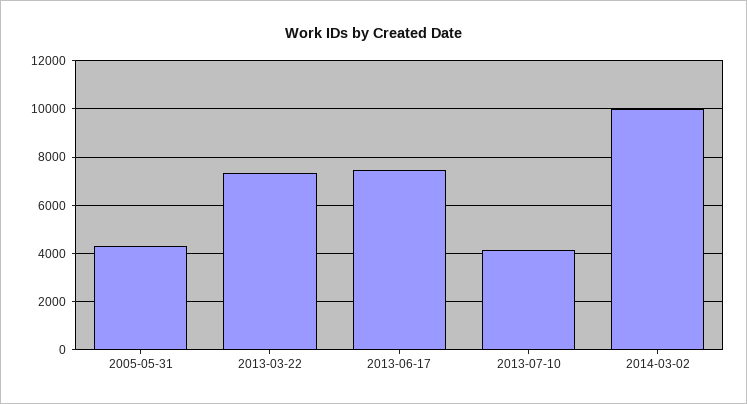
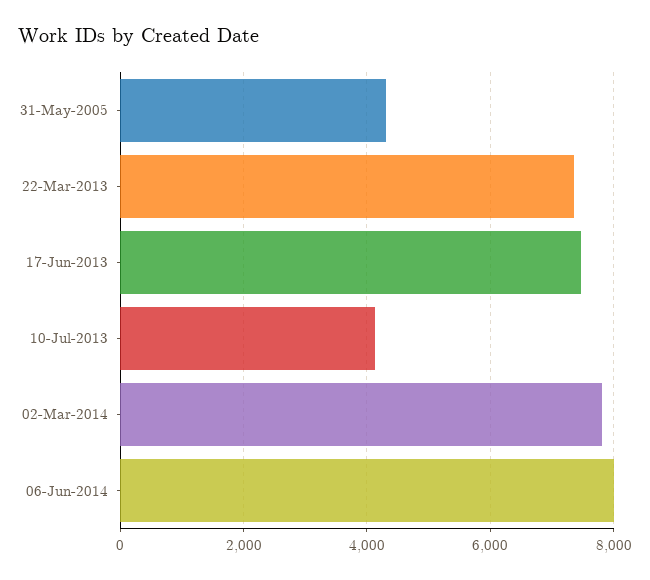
2014-03-02: 10000 -> 7800
06-Jun-2014: none -> 8000

